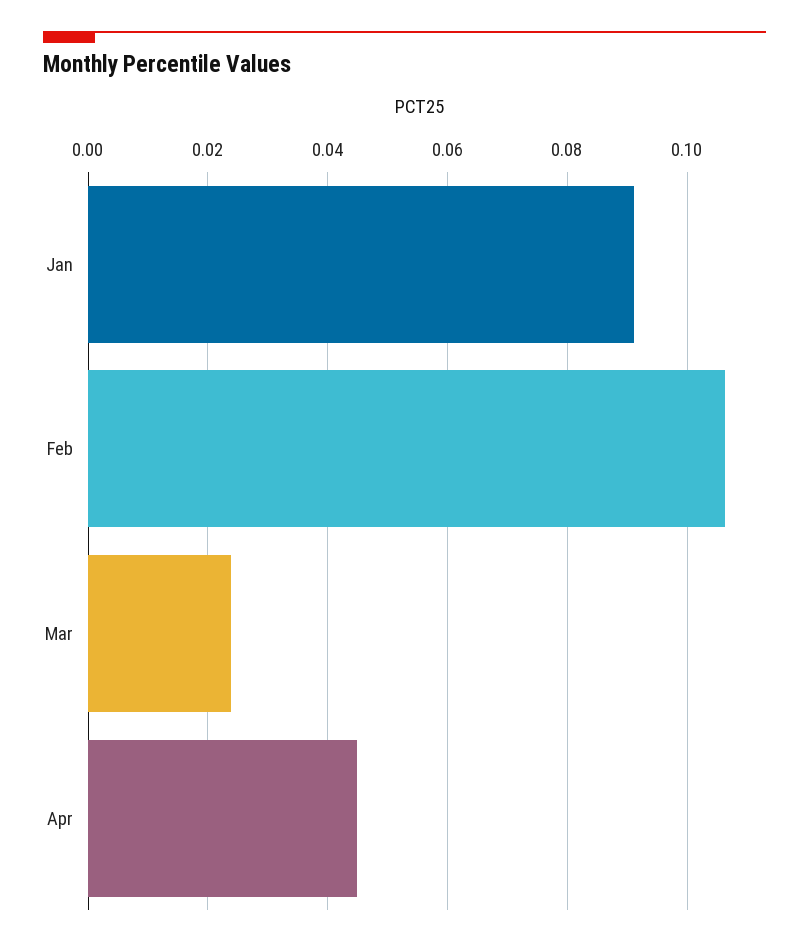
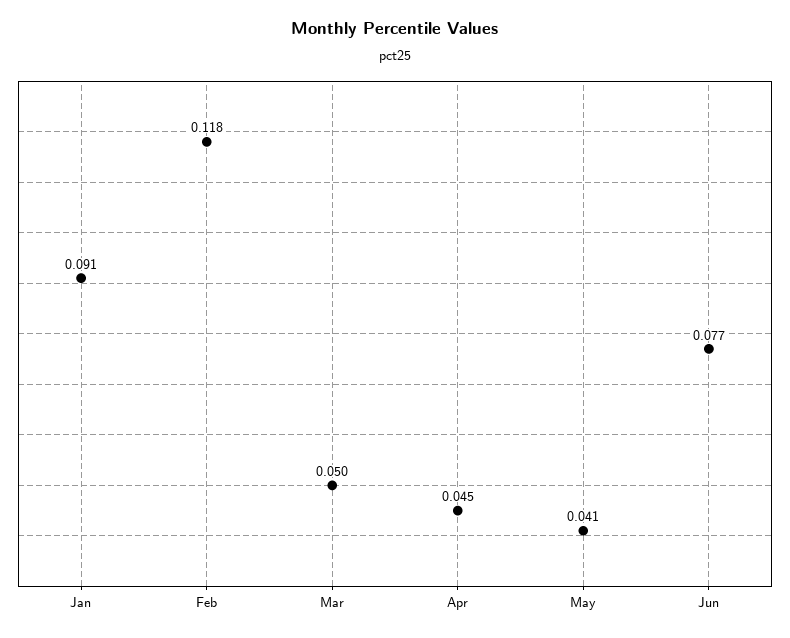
Feb: 0.106 -> 0.118
Mar: 0.024 -> 0.05
May: none -> 0.041
Jun: none -> 0.077

